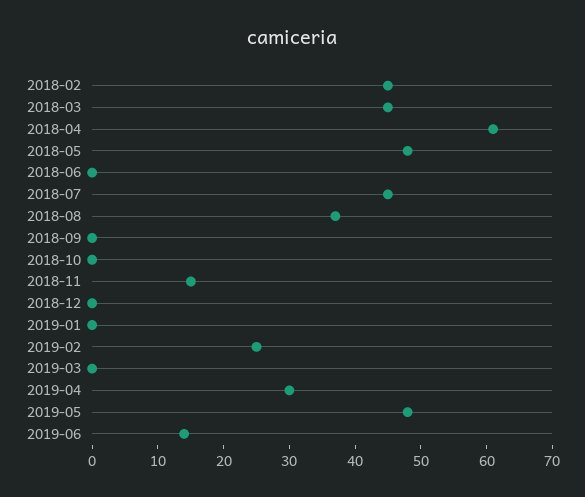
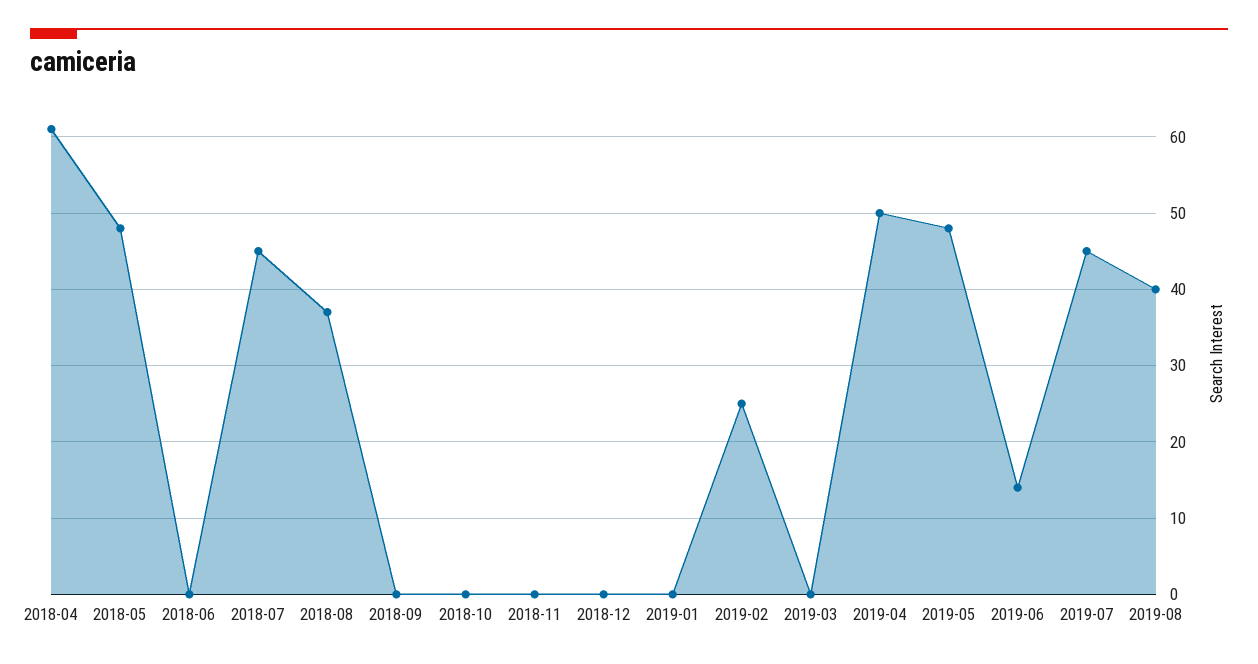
2018-02: 45 -> none
2018-03: 45 -> none
2018-11: 15 -> 0
2019-04: 30 -> 50
2019-07: none -> 45
2019-08: none -> 40

